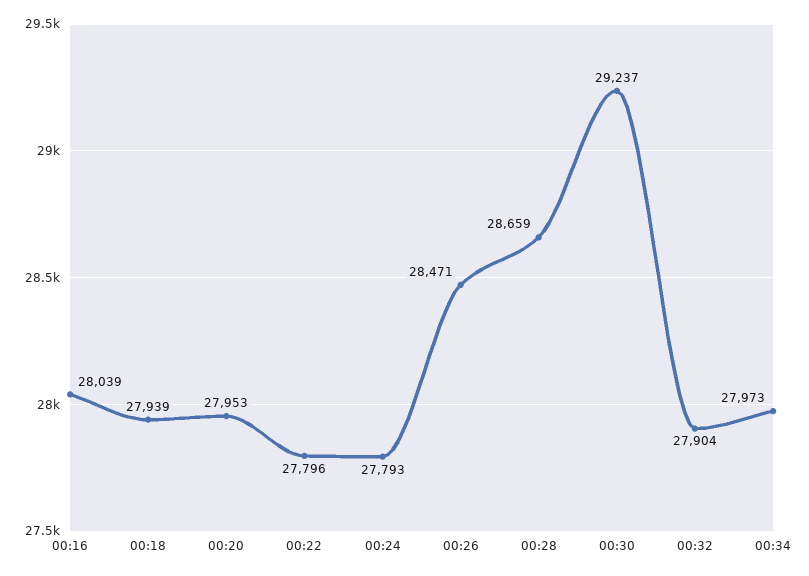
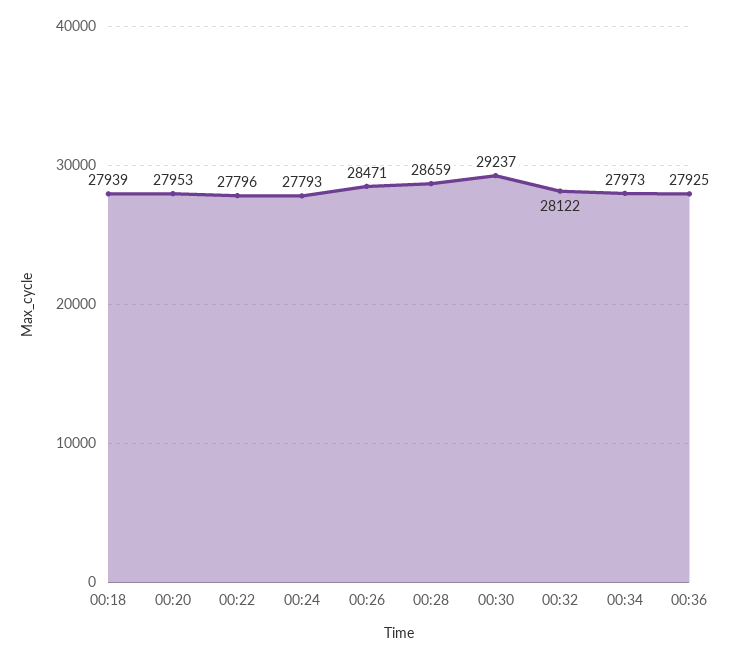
00:16: 28039 -> none
00:32: 27904 -> 28122
00:36: none -> 27925

